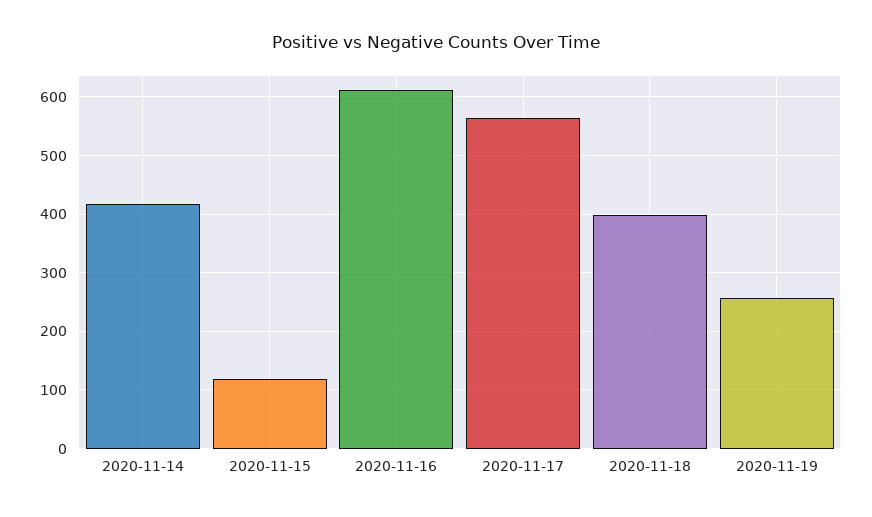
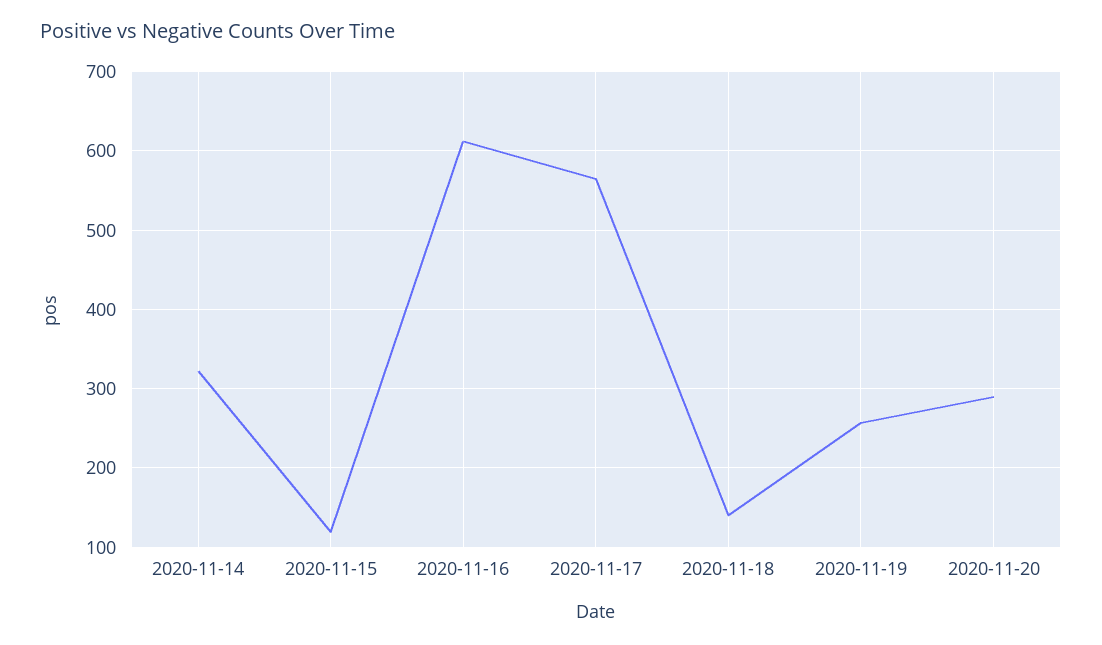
2020-11-14: 420 -> 320
2020-11-18: 400 -> 140
2020-11-20: none -> 290

